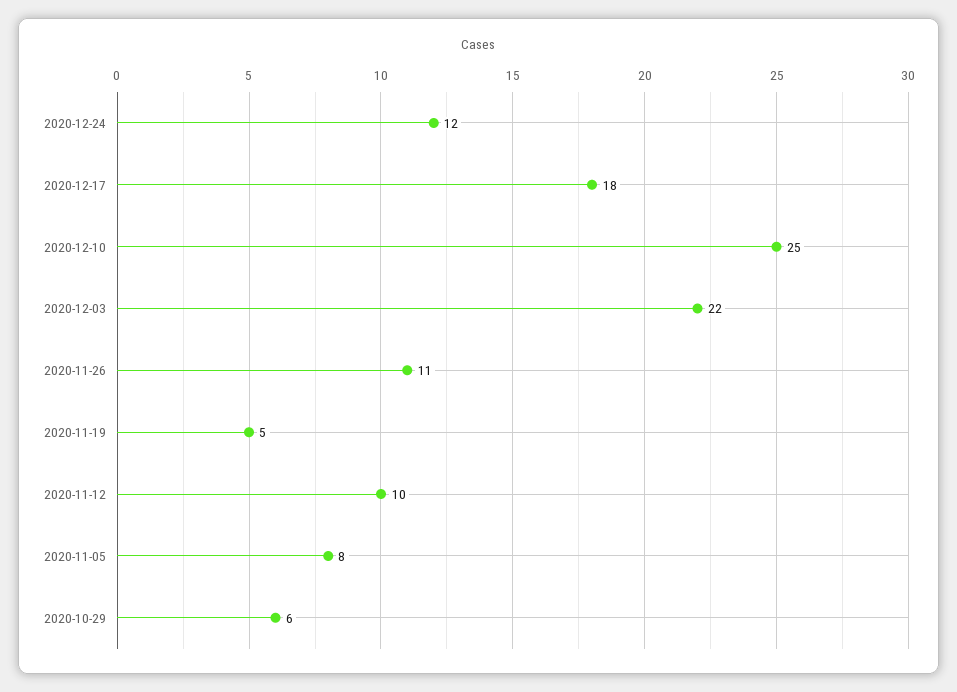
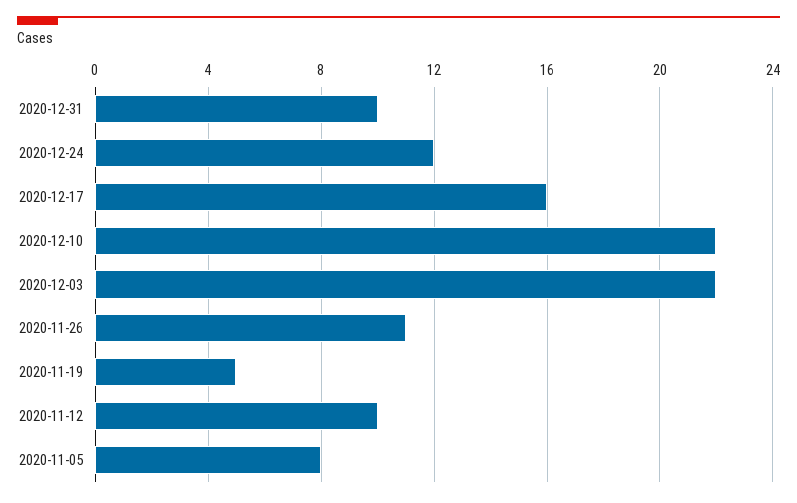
2020-12-17: 18 -> 16
2020-12-10: 25 -> 22
2020-10-29: 6 -> none
2020-12-31: none -> 10

